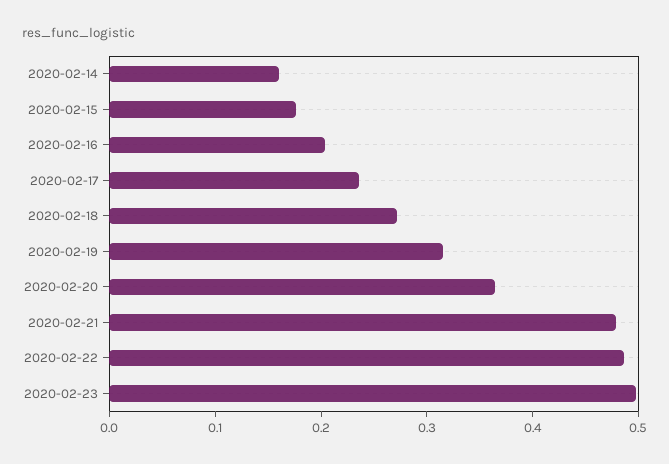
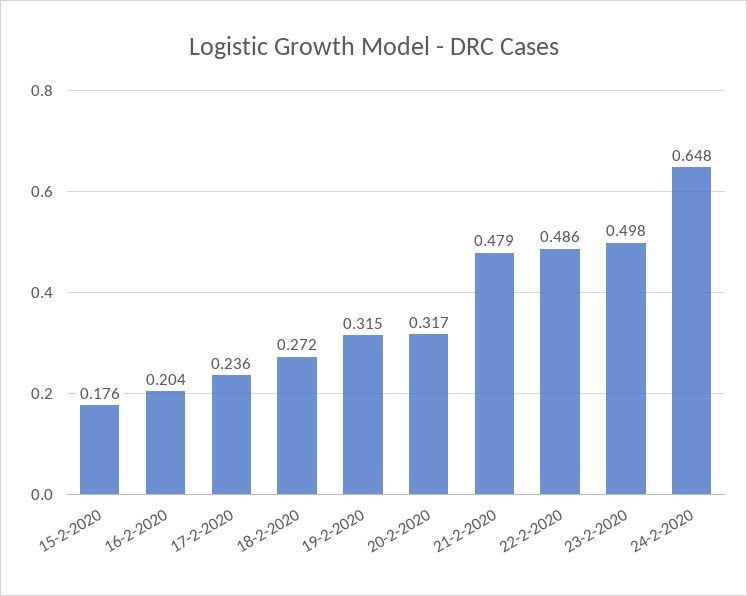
2020-02-14: 0.16 -> none
2020-02-20: 0.36 -> 0.317
24-2-2020: none -> 0.648

